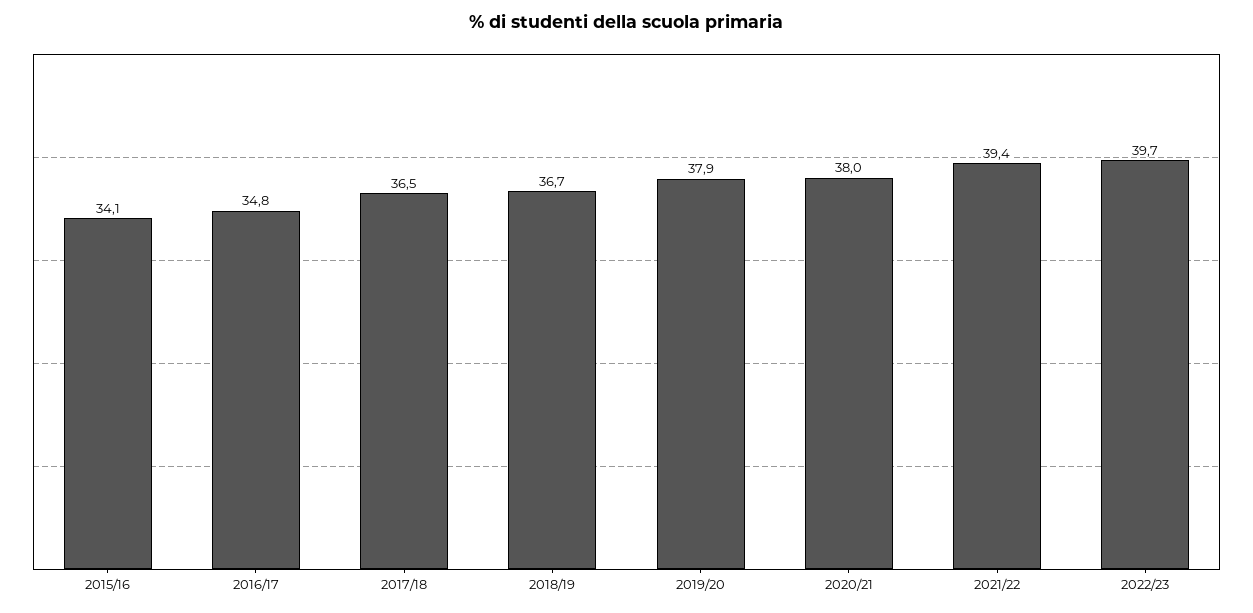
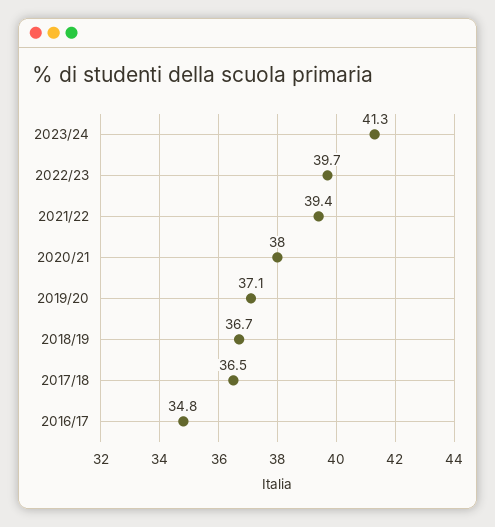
2015/16: 34.1 -> none
2019/20: 37.9 -> 37.1
2023/24: none -> 41.3

